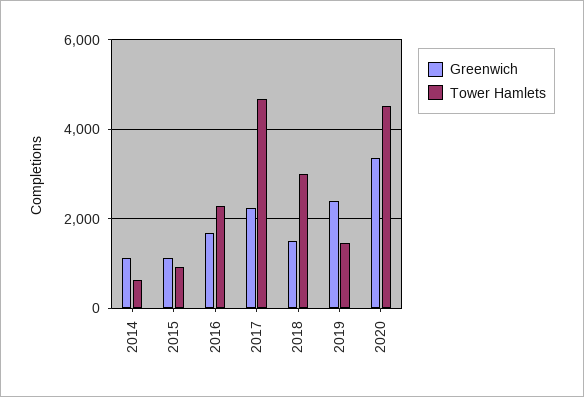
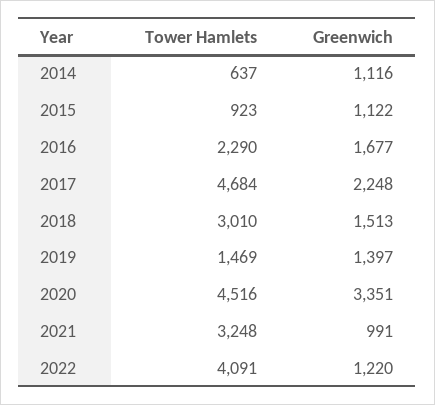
Greenwich, 2019: 2400 -> 1397
Tower Hamlets, 2021: none -> 3248
Greenwich, 2021: none -> 991
Tower Hamlets, 2022: none -> 4091
Greenwich, 2022: none -> 1220

